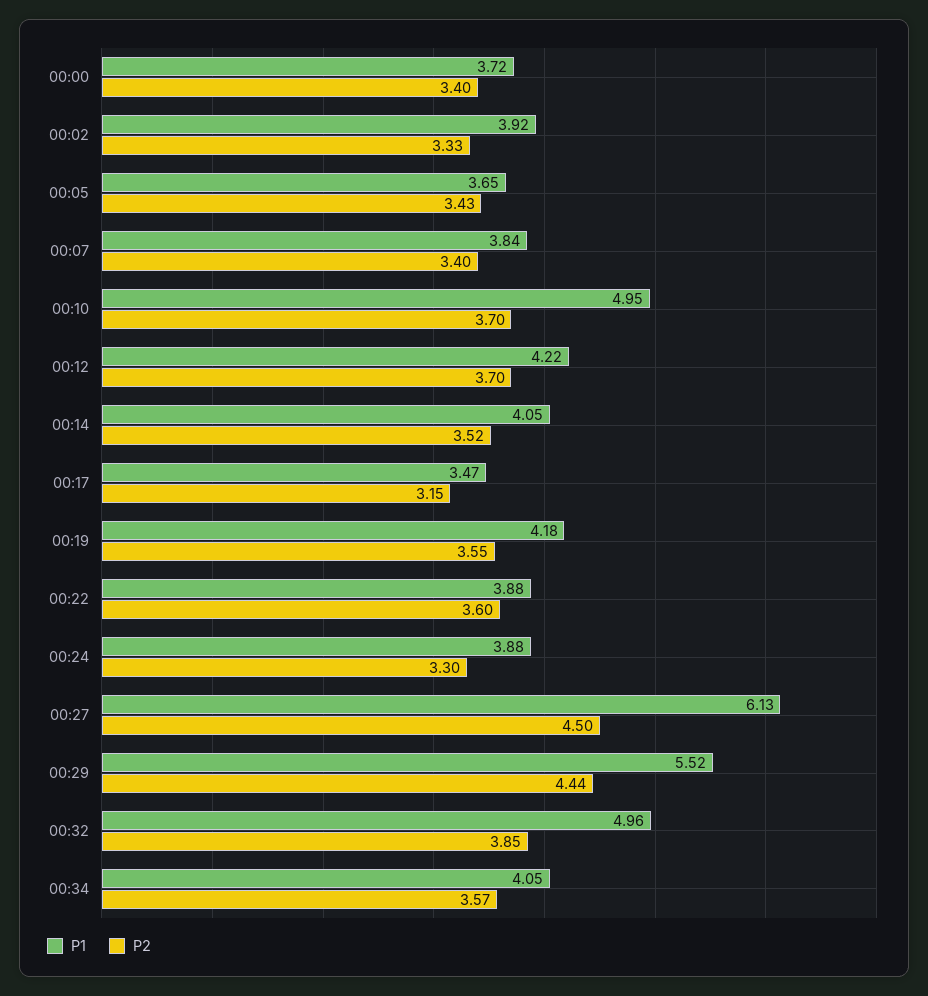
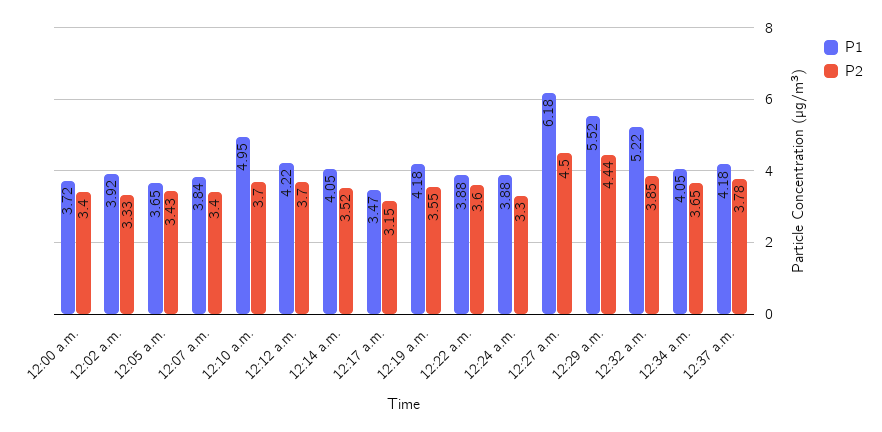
P1, 00:27: 6.13 -> 6.18
P1, 00:32: 4.96 -> 5.22
P2, 00:34: 3.57 -> 3.65
P1, 12:37 a.m.: none -> 4.18
P2, 12:37 a.m.: none -> 3.78

